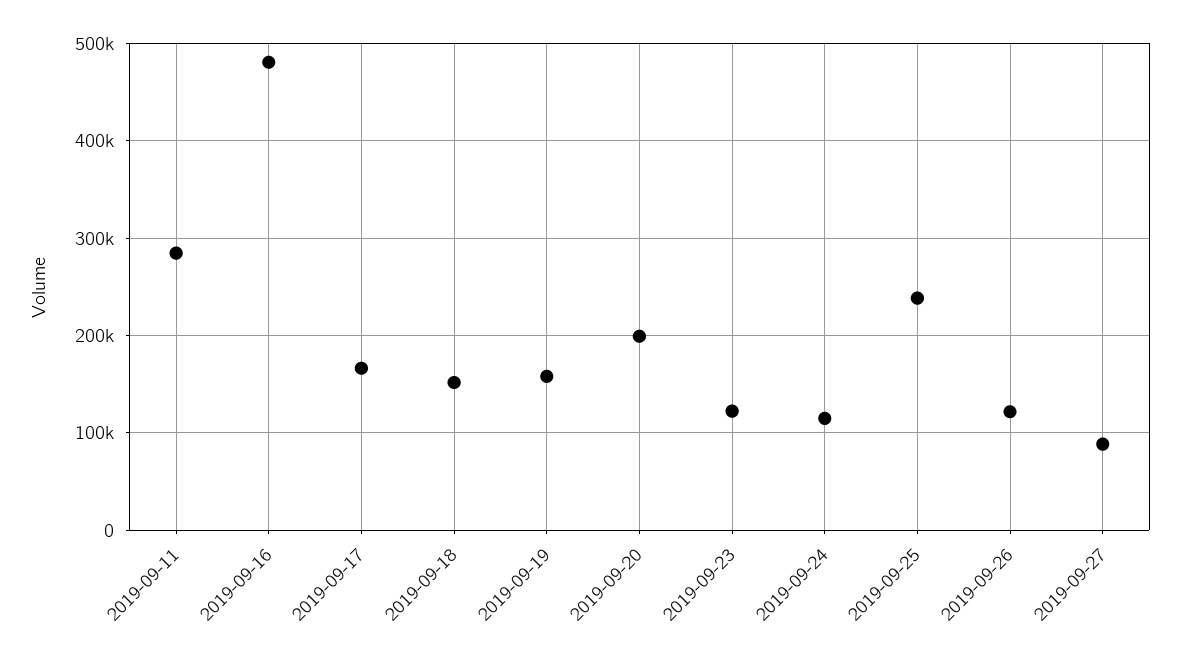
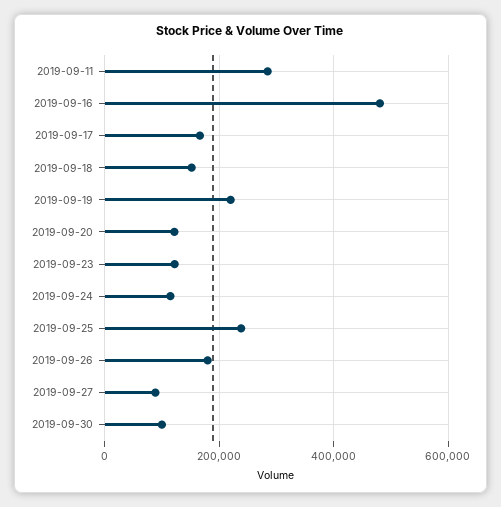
2019-09-19: 160000 -> 220000
2019-09-20: 200000 -> 120000
2019-09-26: 120000 -> 180000
2019-09-30: none -> 100000

